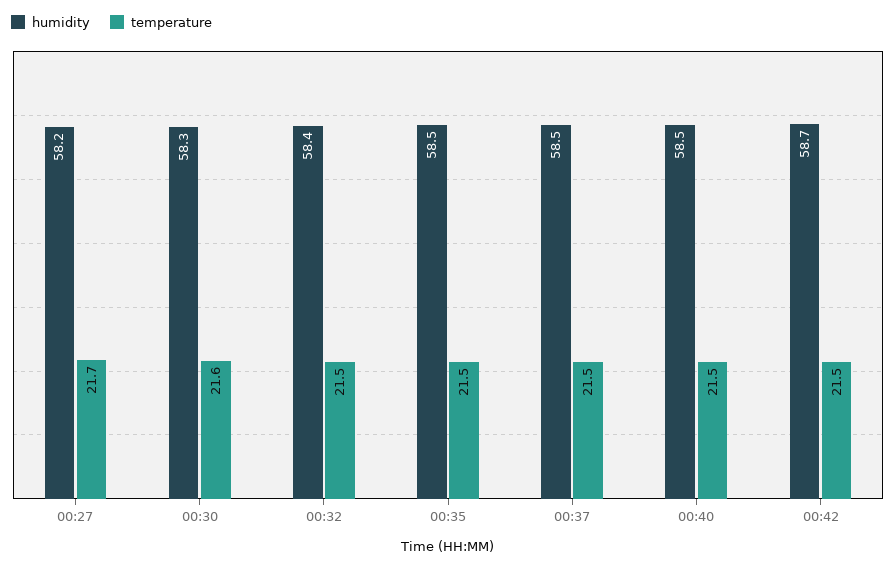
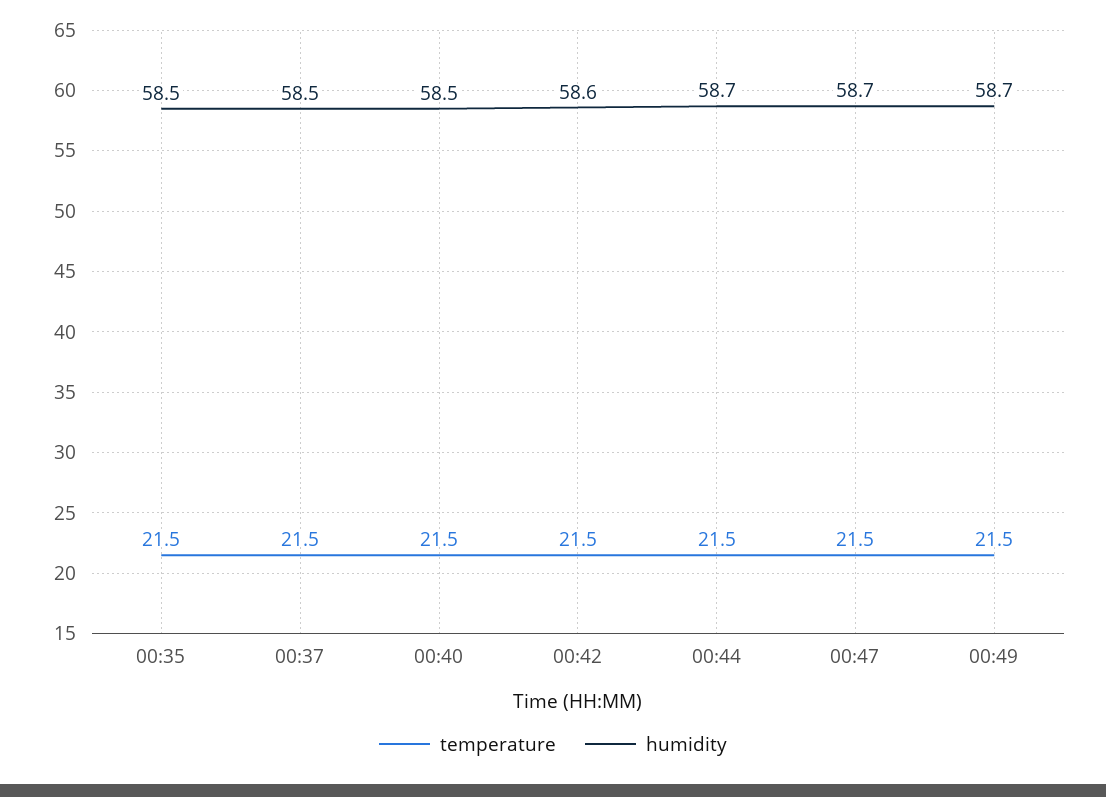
humidity, 00:27: 58.2 -> none
temperature, 00:27: 21.7 -> none
humidity, 00:30: 58.3 -> none
temperature, 00:30: 21.6 -> none
humidity, 00:32: 58.4 -> none
temperature, 00:32: 21.5 -> none
humidity, 00:42: 58.7 -> 58.6
temperature, 00:44: none -> 21.5
humidity, 00:44: none -> 58.7
temperature, 00:47: none -> 21.5
humidity, 00:47: none -> 58.7
temperature, 00:49: none -> 21.5
humidity, 00:49: none -> 58.7

